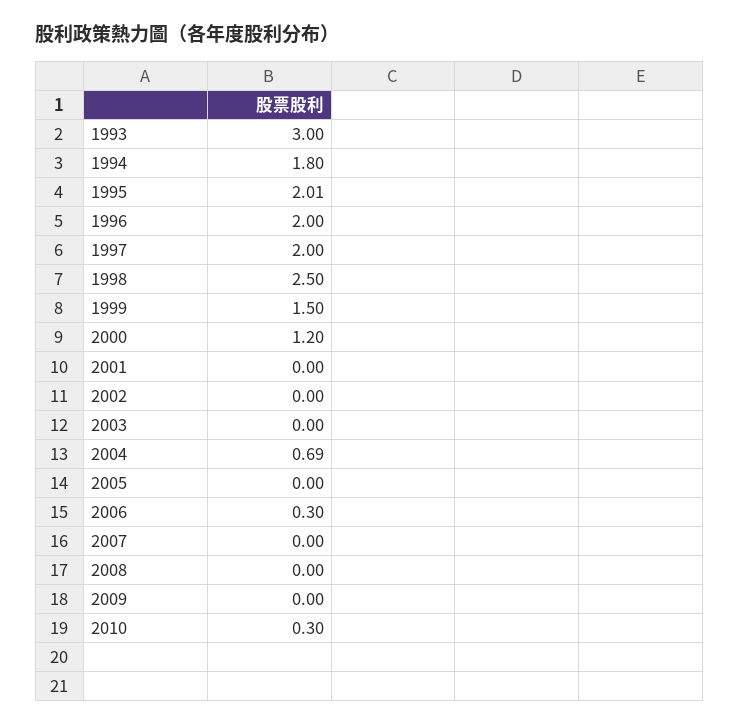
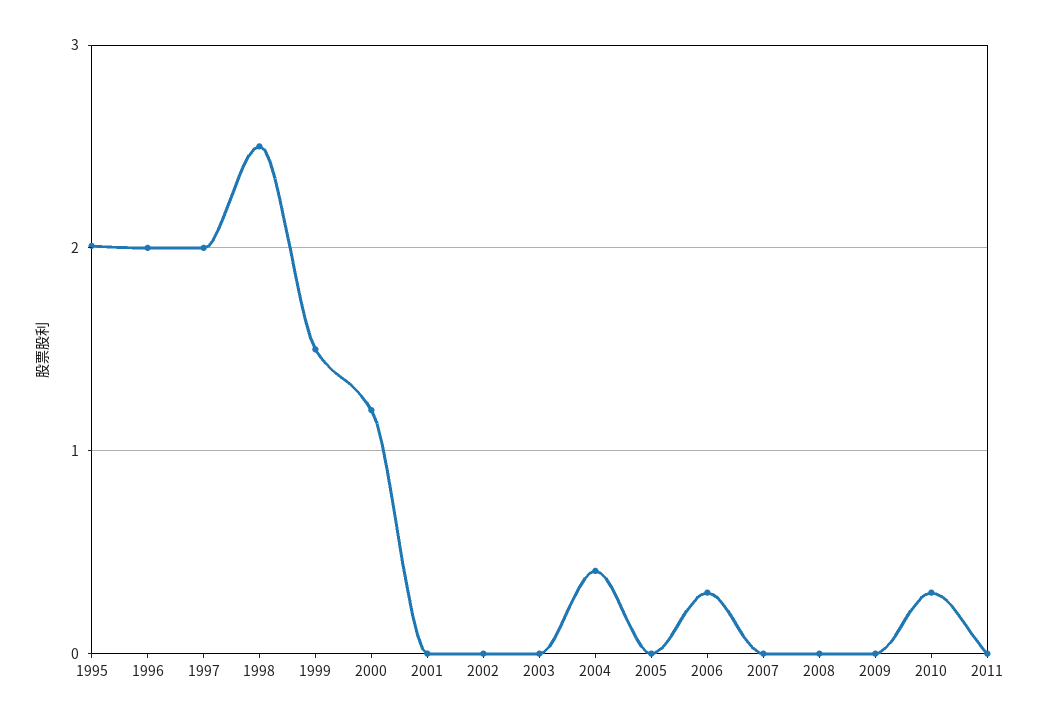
1993: 3 -> none
1994: 1.8 -> none
2004: 0.69 -> 0.4
2011: none -> 0

